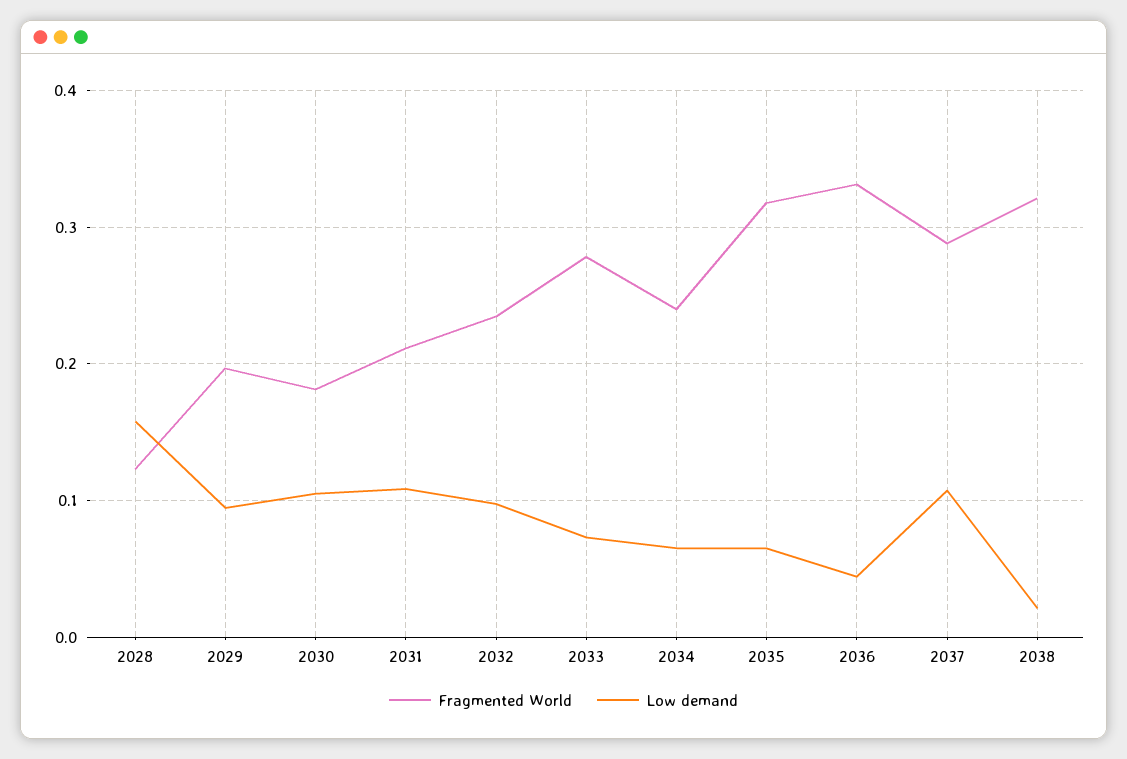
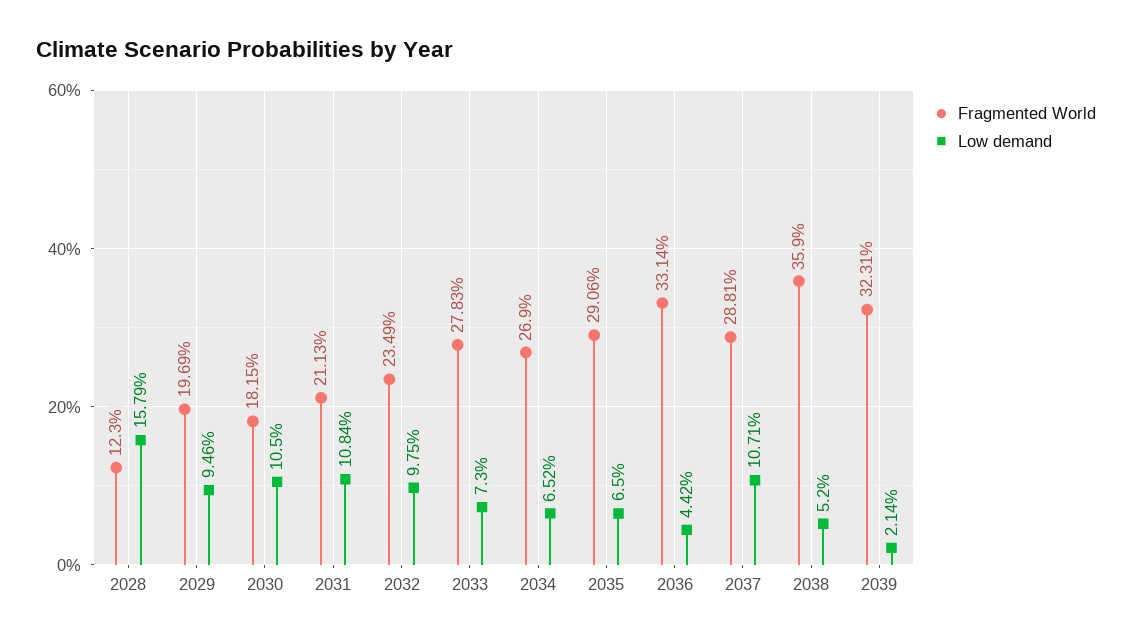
Fragmented World, 2034: 0.24 -> 0.269
Fragmented World, 2035: 0.32 -> 0.2906
Fragmented World, 2038: 0.32 -> 0.359
Low demand, 2038: 0.02 -> 0.052
Fragmented World, 2039: none -> 0.3231
Low demand, 2039: none -> 0.0214

